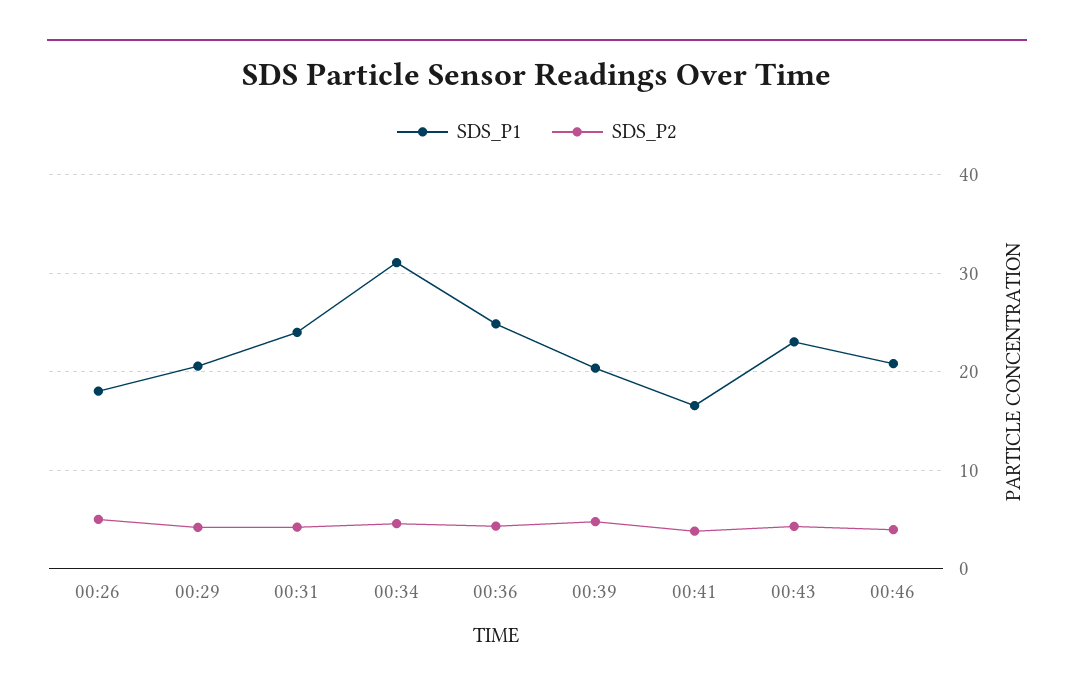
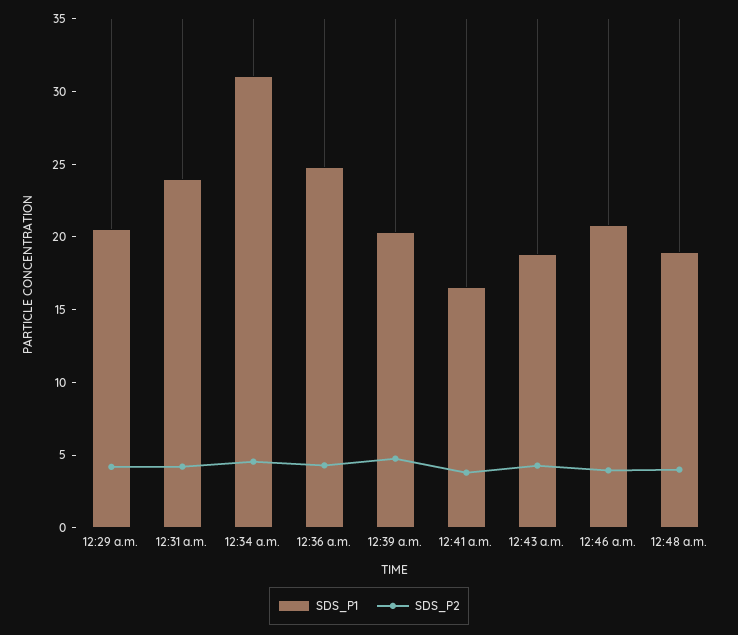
SDS_P1, 00:26: 18 -> none
SDS_P2, 00:26: 5 -> none
SDS_P1, 00:43: 23 -> 19
SDS_P1, 12:48 a.m.: none -> 19
SDS_P2, 12:48 a.m.: none -> 4

